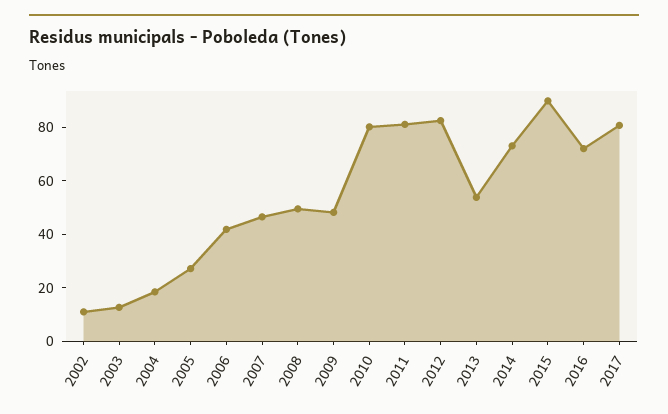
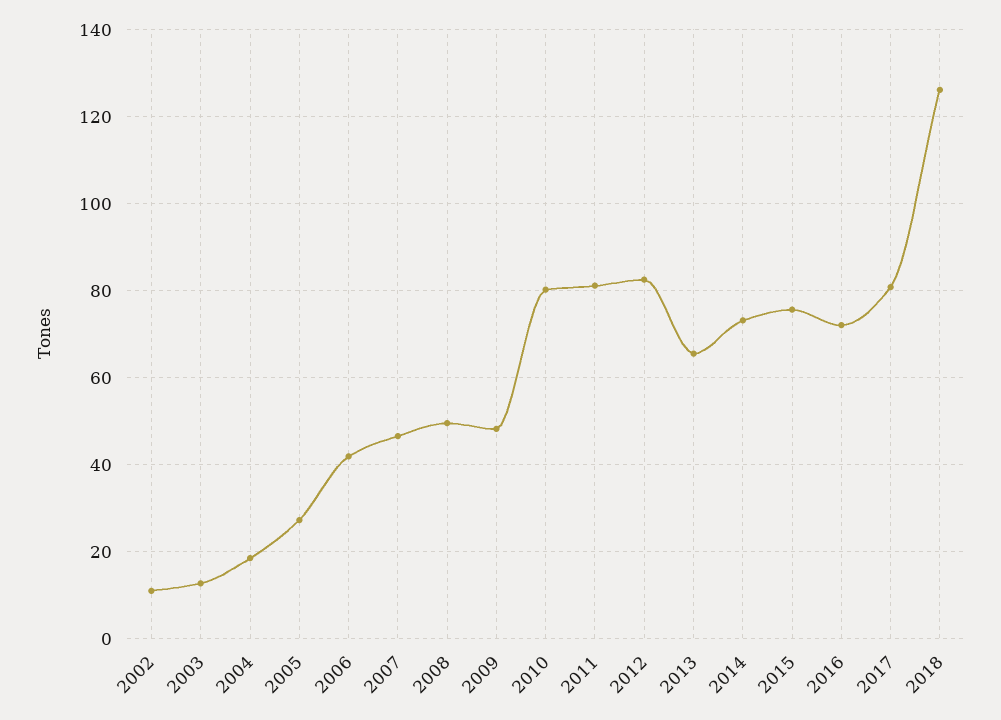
2013: 55 -> 66
2015: 90 -> 76
2018: none -> 126

